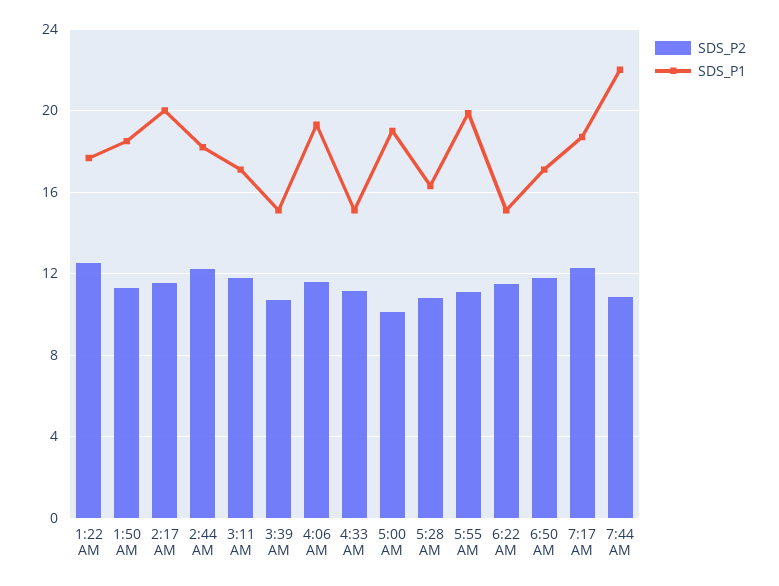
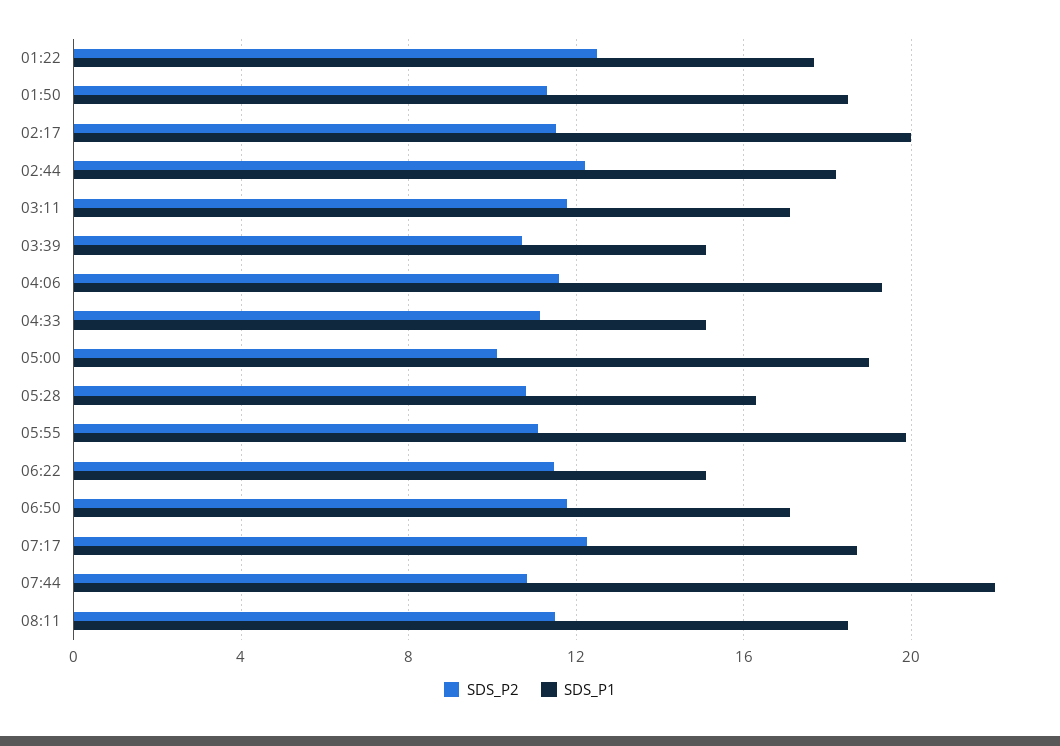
SDS_P2, 08:11: none -> 11.5
SDS_P1, 08:11: none -> 18.5

